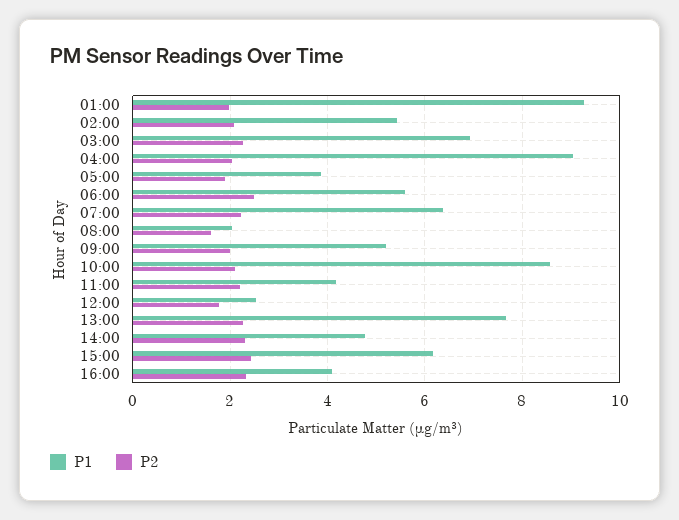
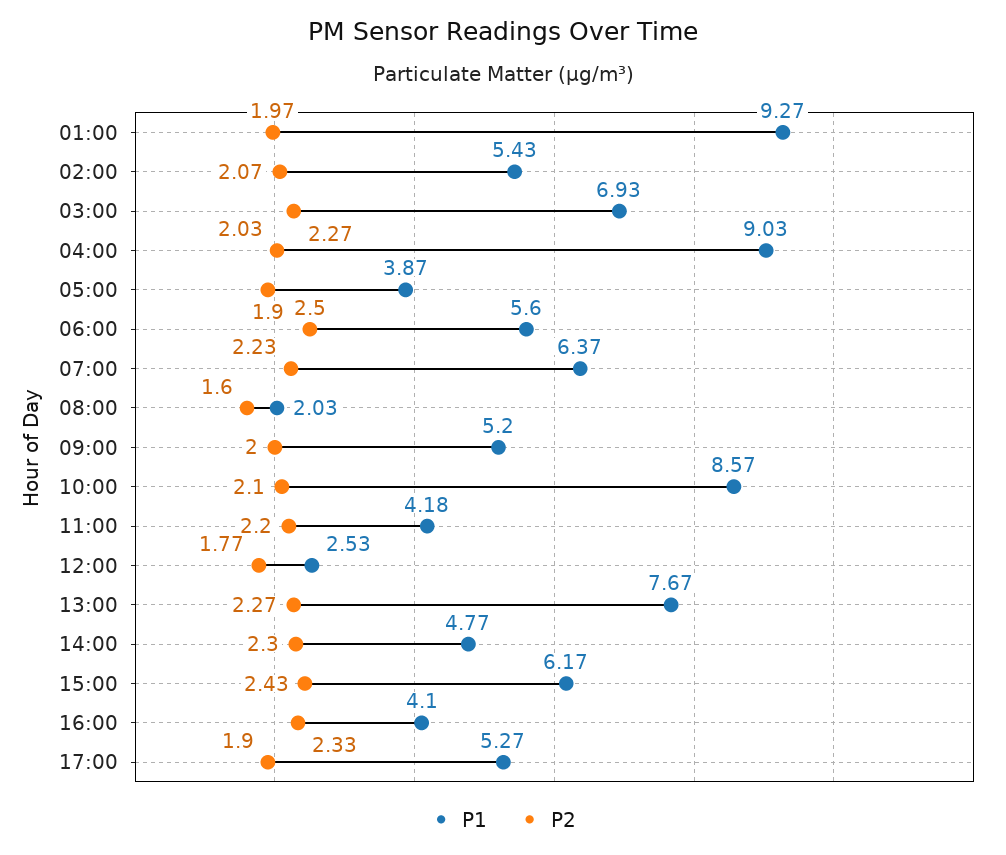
P1, 17:00: none -> 5.27
P2, 17:00: none -> 1.9

